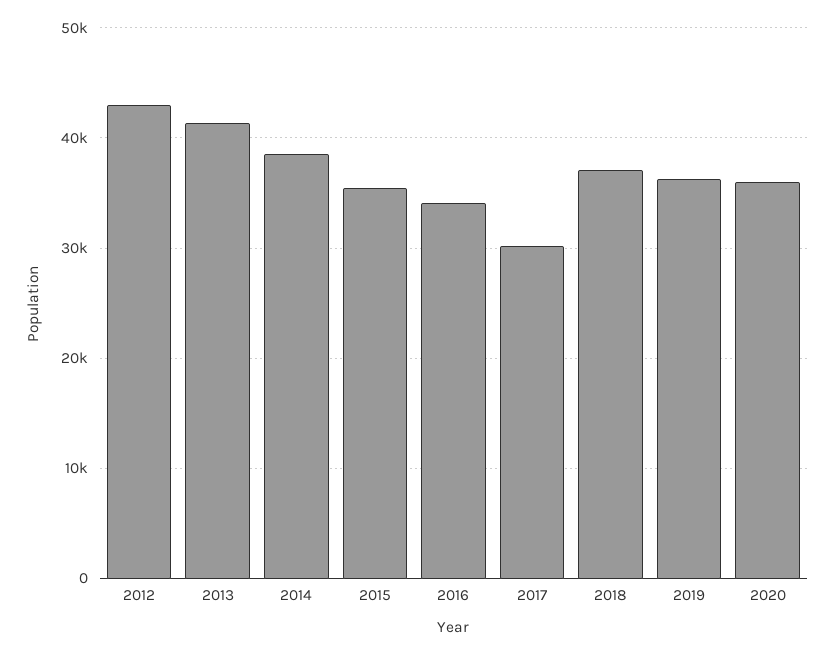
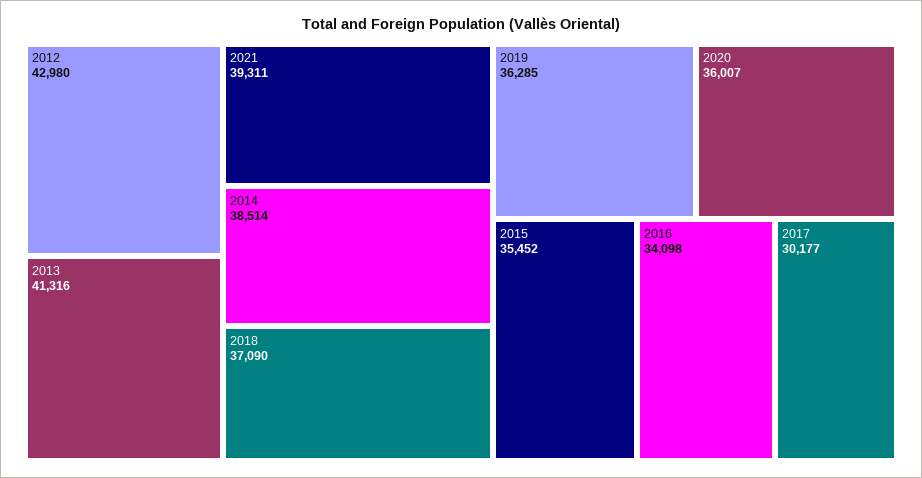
2021: none -> 39311

